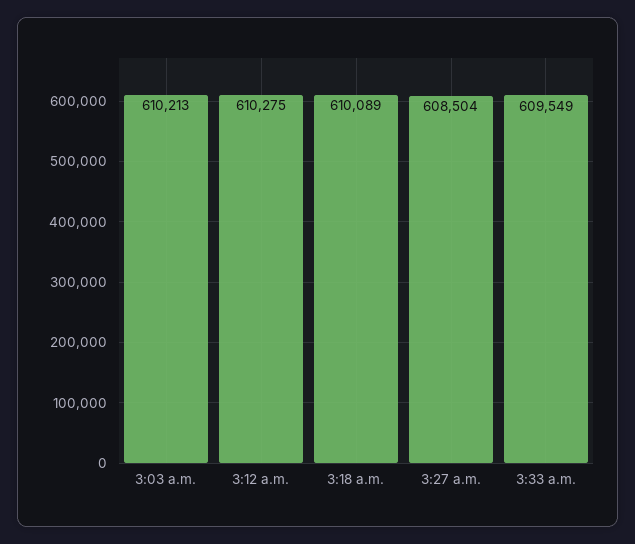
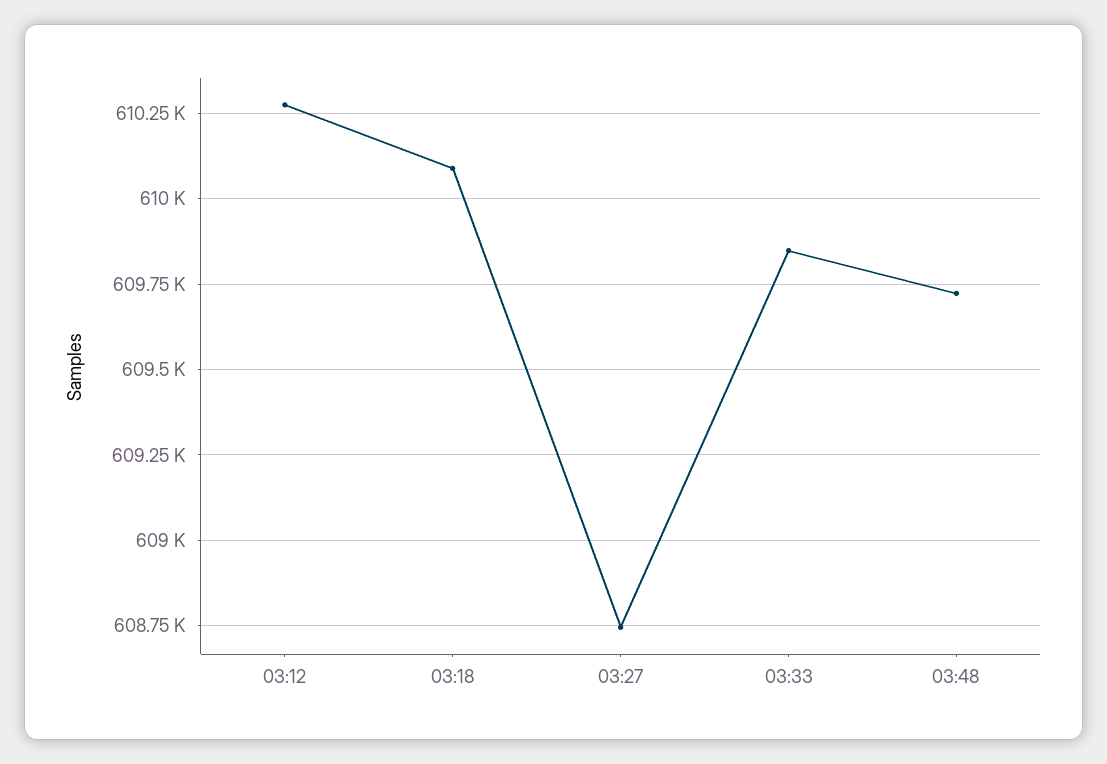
3:03 a.m.: 610213 -> none
3:27 a.m.: 608504 -> 608750
3:33 a.m.: 609549 -> 609850
03:48: none -> 609725

